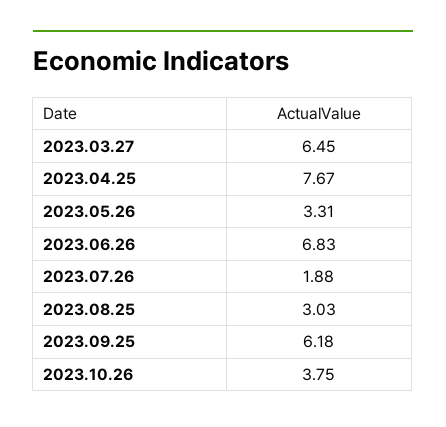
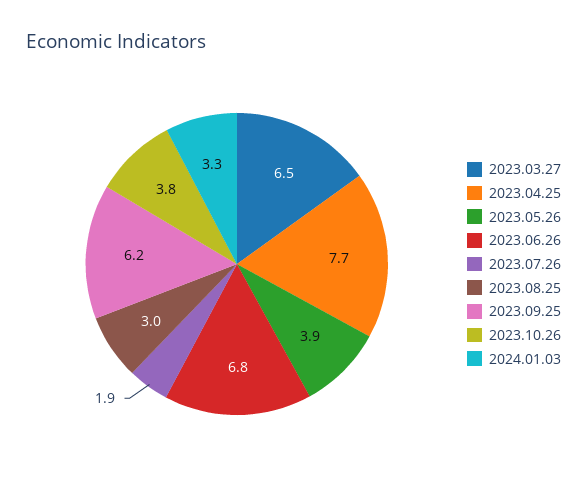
2023.05.26: 3.31 -> 3.9
2024.01.03: none -> 3.3

